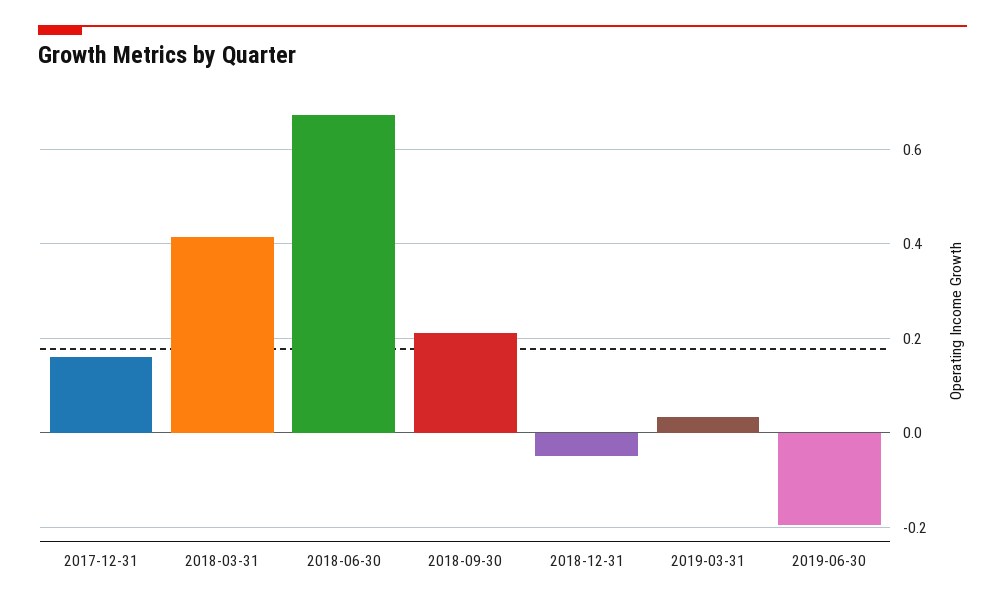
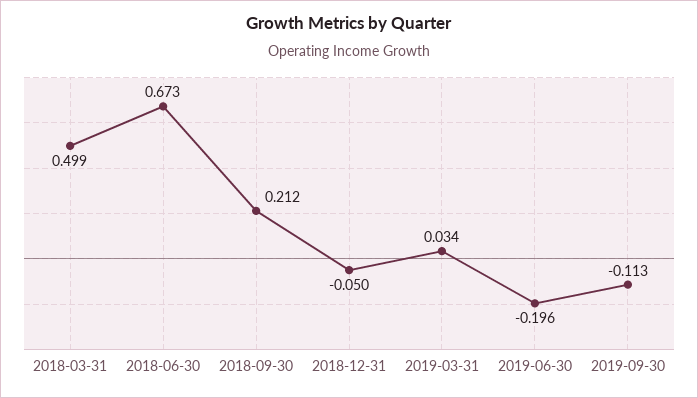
2017-12-31: 0.16 -> none
2018-03-31: 0.42 -> 0.499
2019-09-30: none -> -0.113

